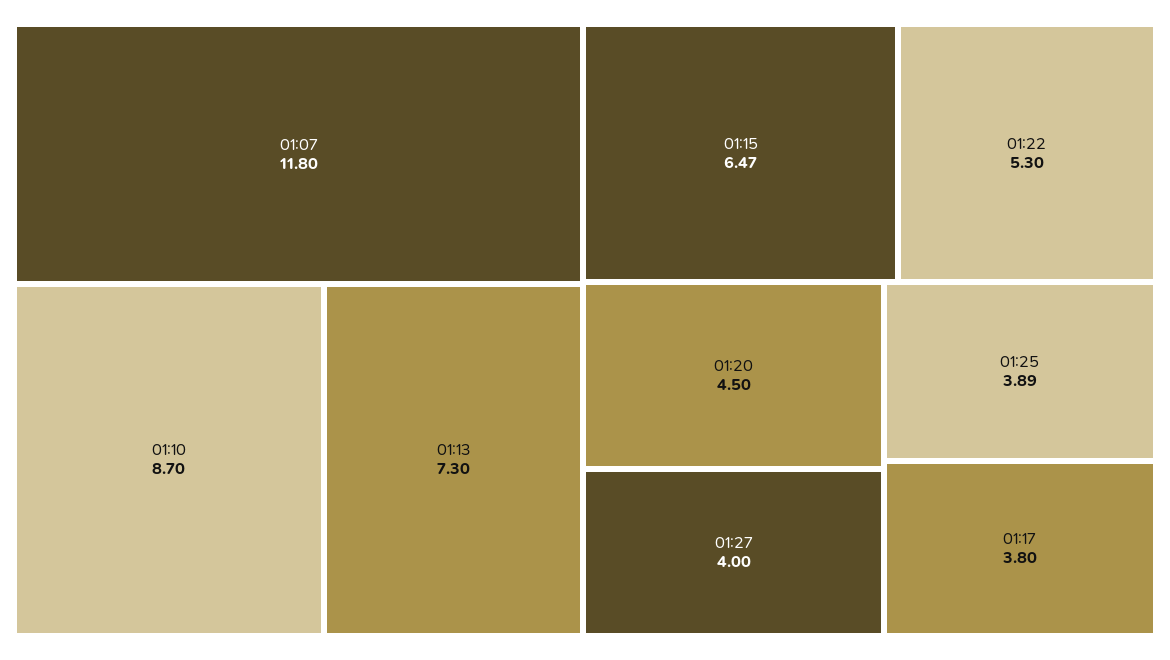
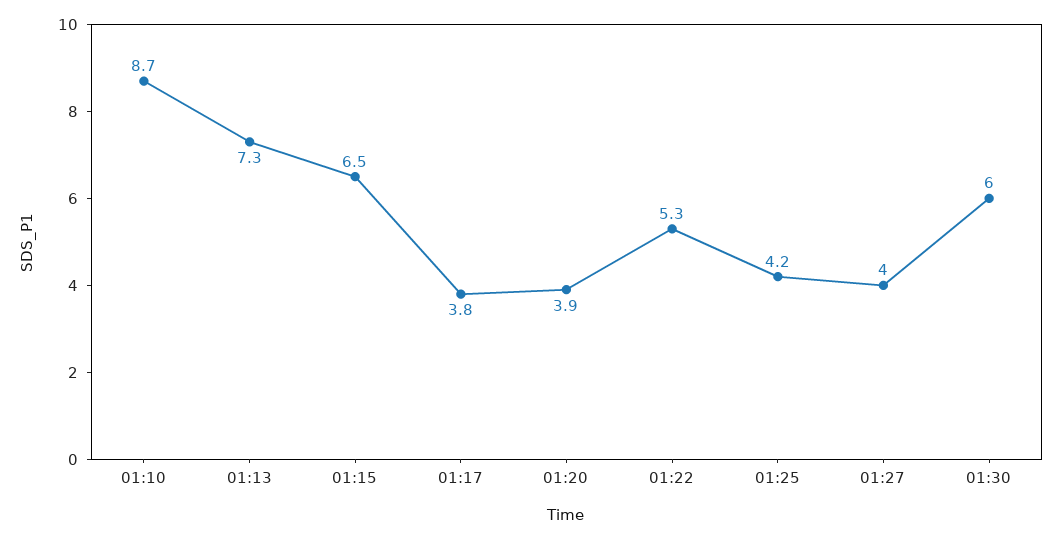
01:07: 11.8 -> none
01:20: 4.5 -> 3.9
01:25: 3.89 -> 4.2
01:30: none -> 6

